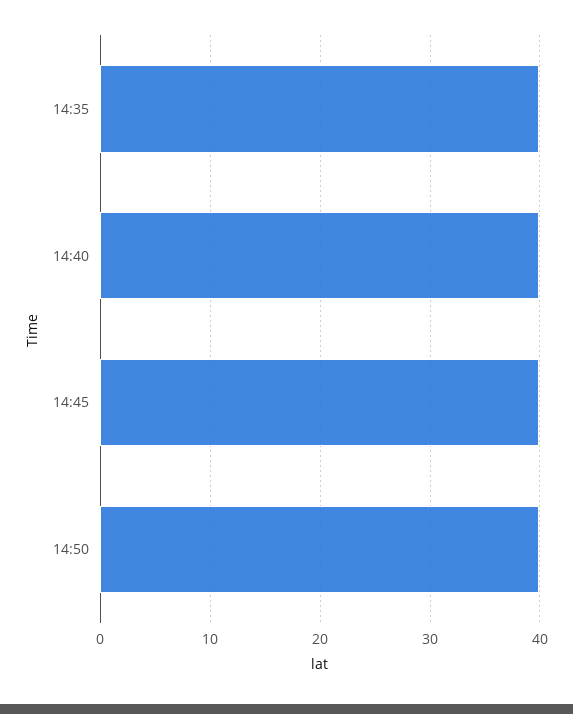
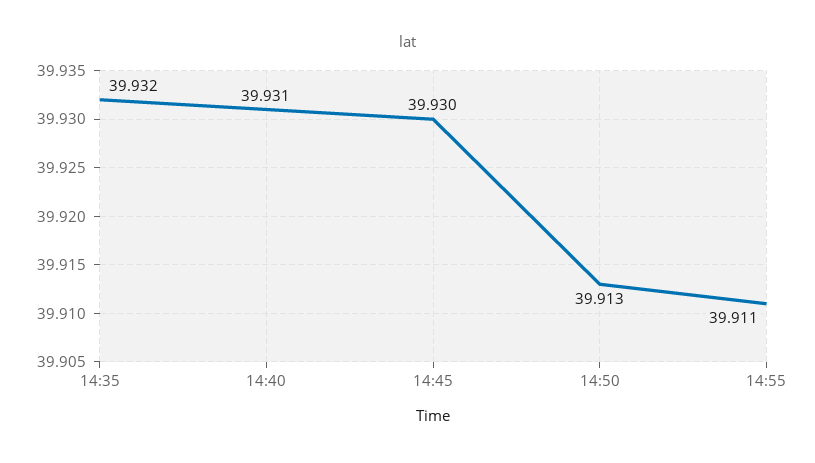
14:55: none -> 39.911

